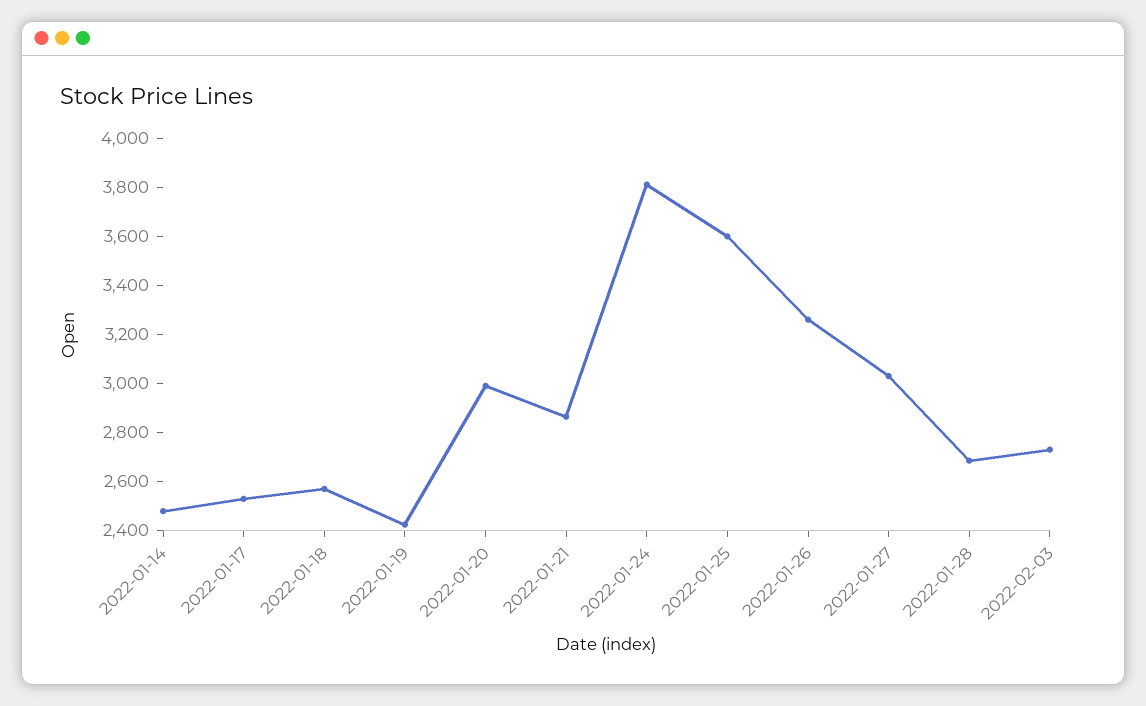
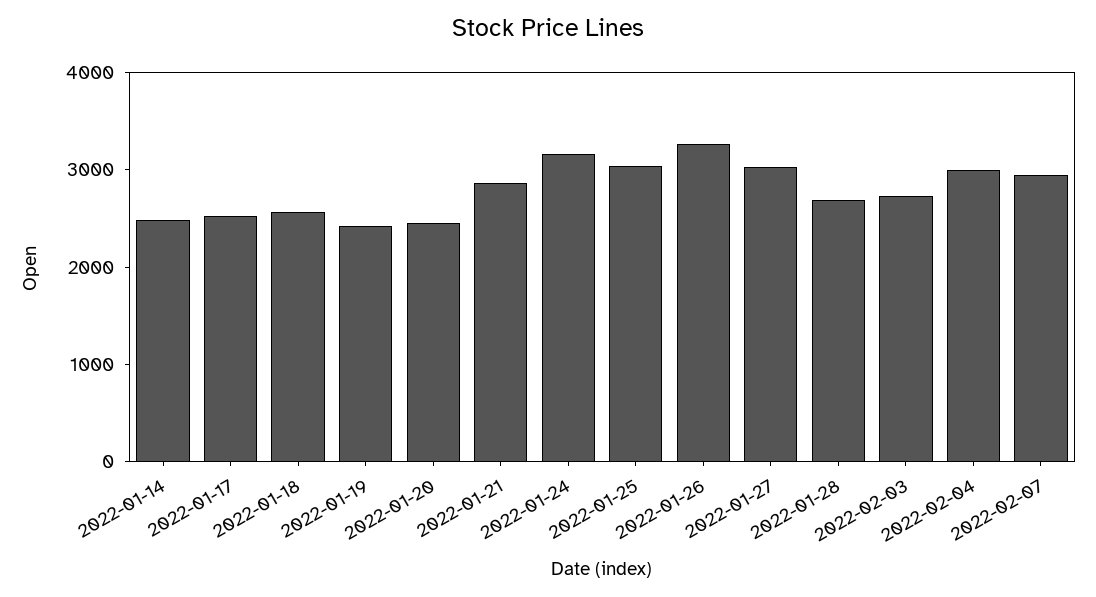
2022-01-20: 3000 -> 2400
2022-01-24: 3800 -> 3200
2022-01-25: 3600 -> 3000
2022-02-04: none -> 3000
2022-02-07: none -> 3000

